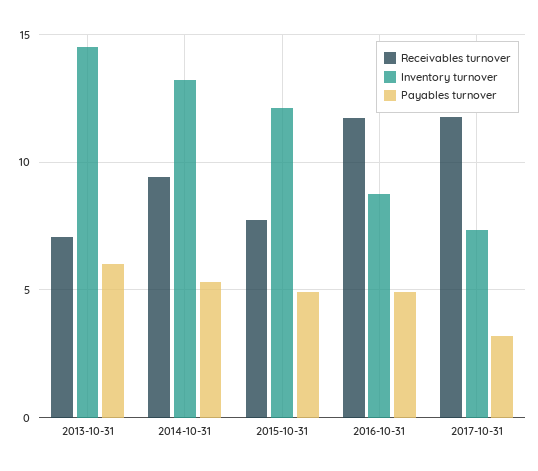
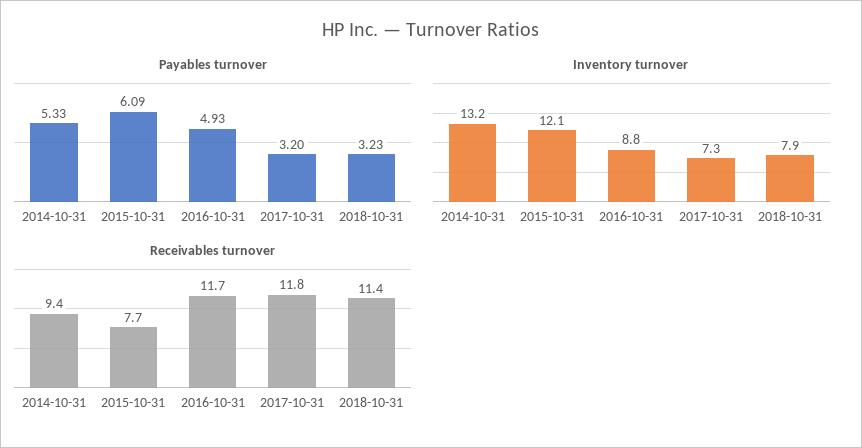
Receivables turnover, 2013-10-31: 7 -> none
Inventory turnover, 2013-10-31: 14.5 -> none
Payables turnover, 2013-10-31: 6 -> none
Payables turnover, 2015-10-31: 5 -> 6.09
Payables turnover, 2018-10-31: none -> 3.23
Inventory turnover, 2018-10-31: none -> 7.9
Receivables turnover, 2018-10-31: none -> 11.4

